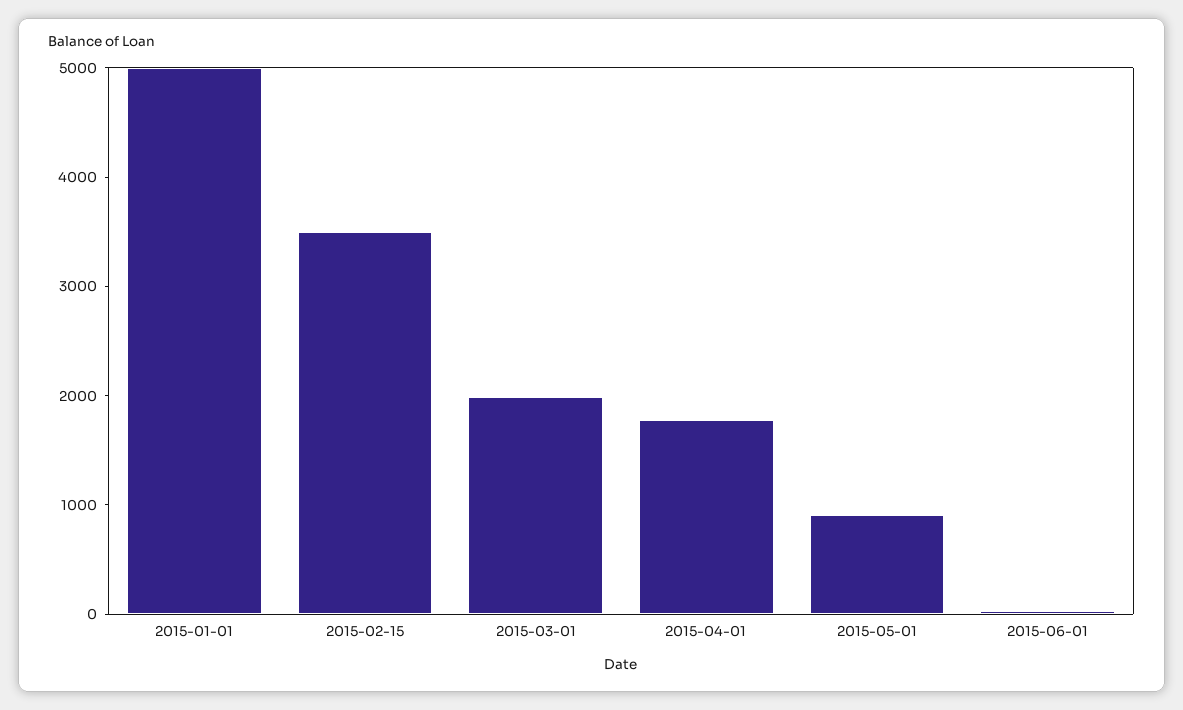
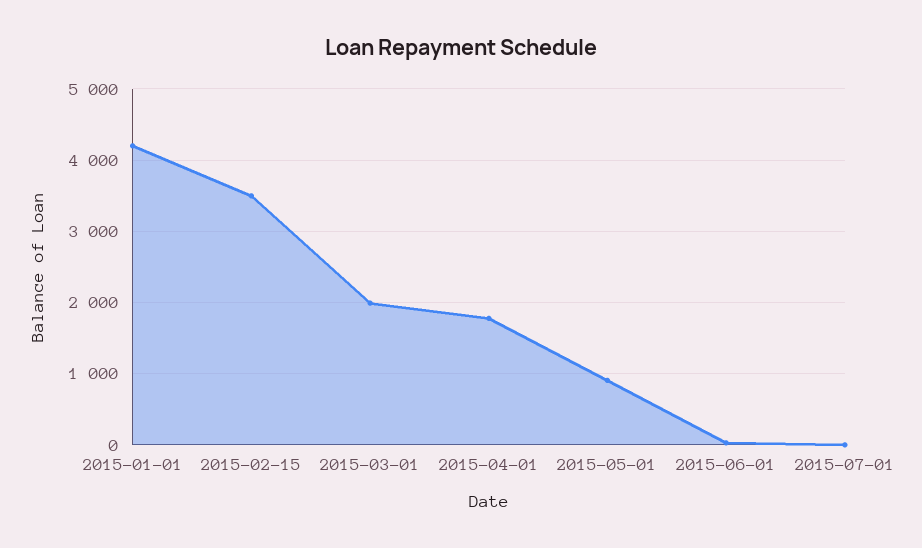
2015-01-01: 5000 -> 4200
2015-07-01: none -> 0

